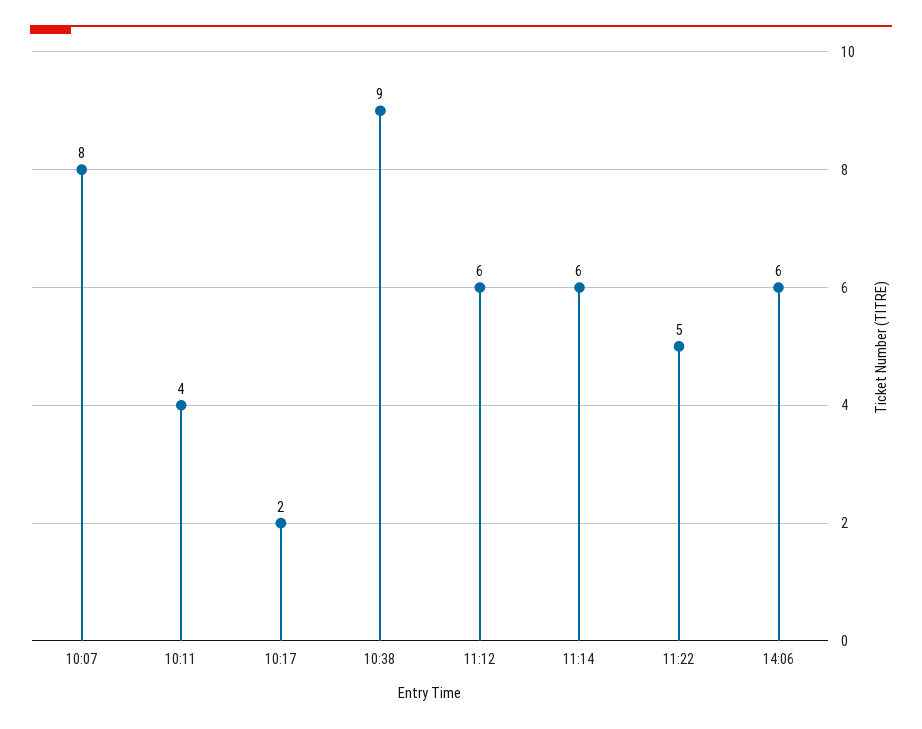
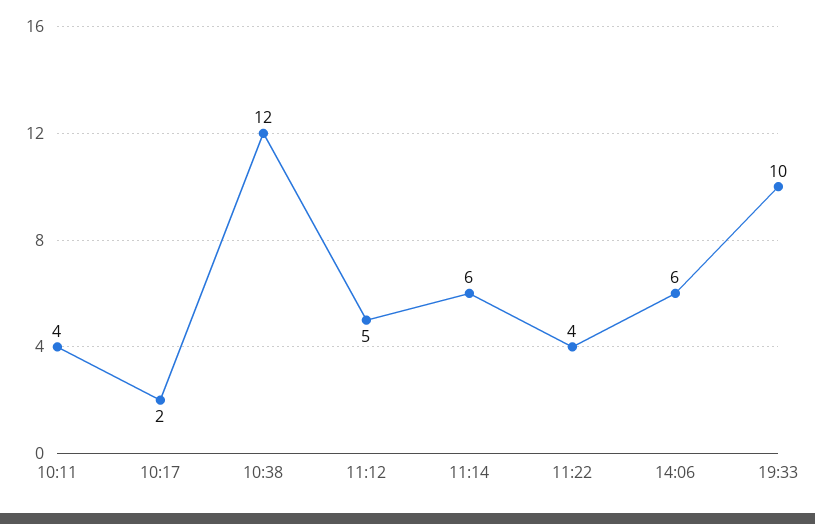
10:07: 8 -> none
10:38: 9 -> 12
11:12: 6 -> 5
11:22: 5 -> 4
19:33: none -> 10

